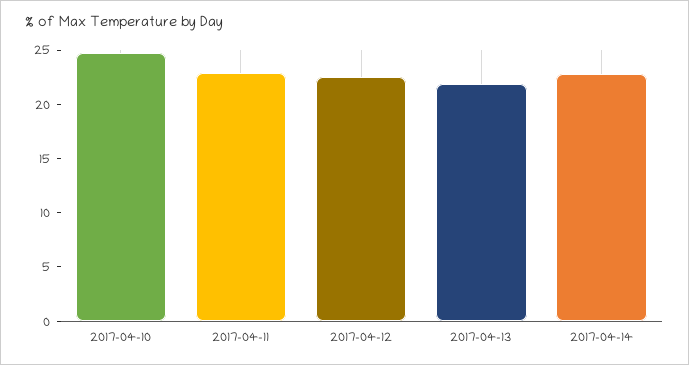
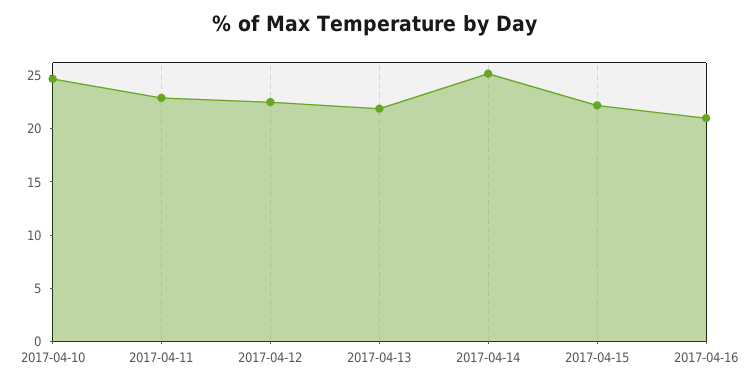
2017-04-14: 23 -> 25
2017-04-15: none -> 22
2017-04-16: none -> 21

